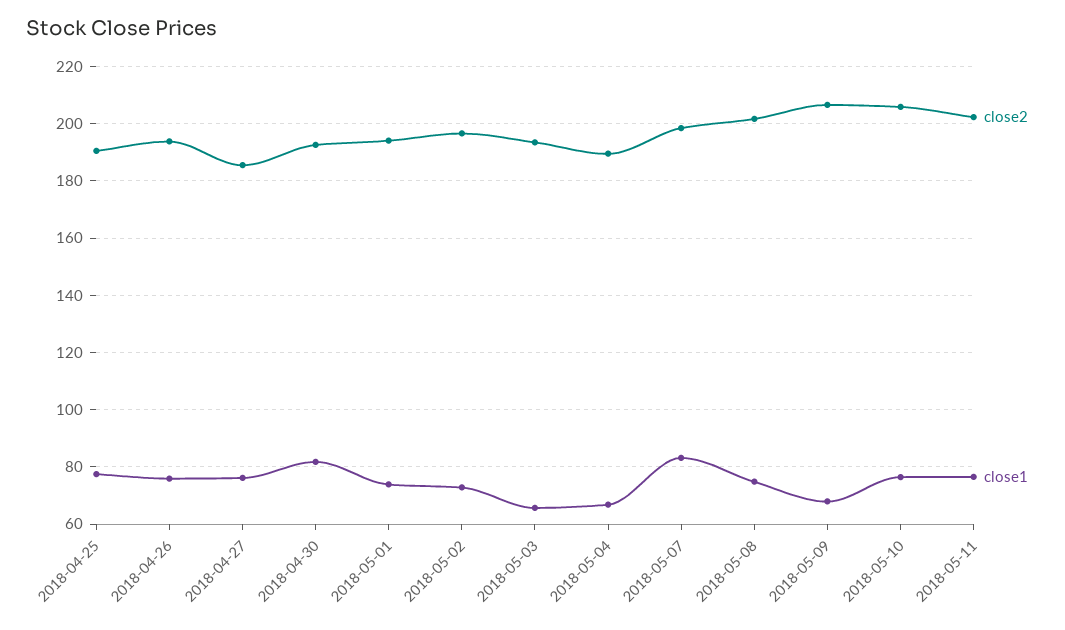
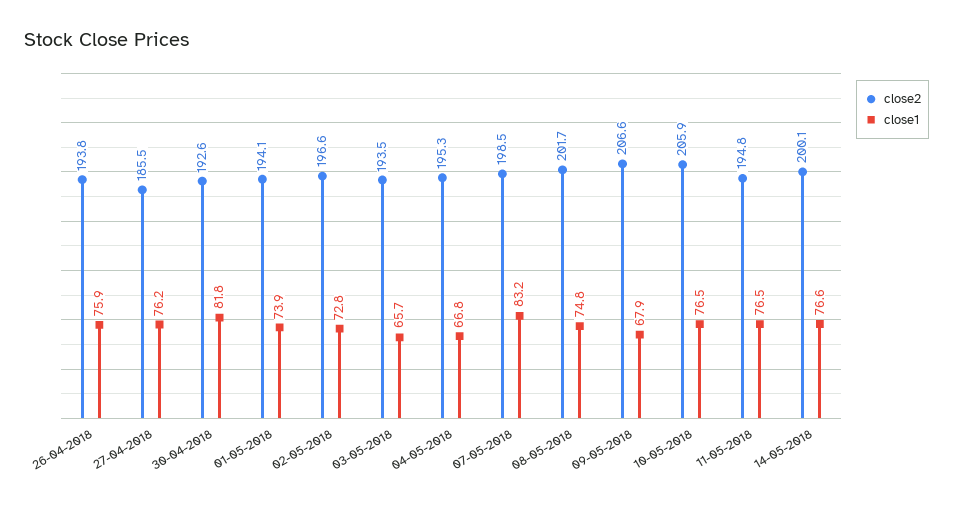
close2, 2018-04-25: 190 -> none
close1, 2018-04-25: 77.5 -> none
close2, 2018-05-04: 190 -> 195.3
close2, 2018-05-11: 202.5 -> 194.8
close2, 14-05-2018: none -> 200.1
close1, 14-05-2018: none -> 76.6

